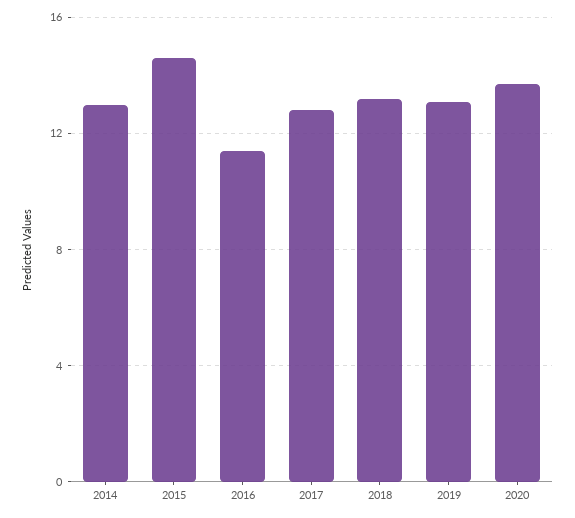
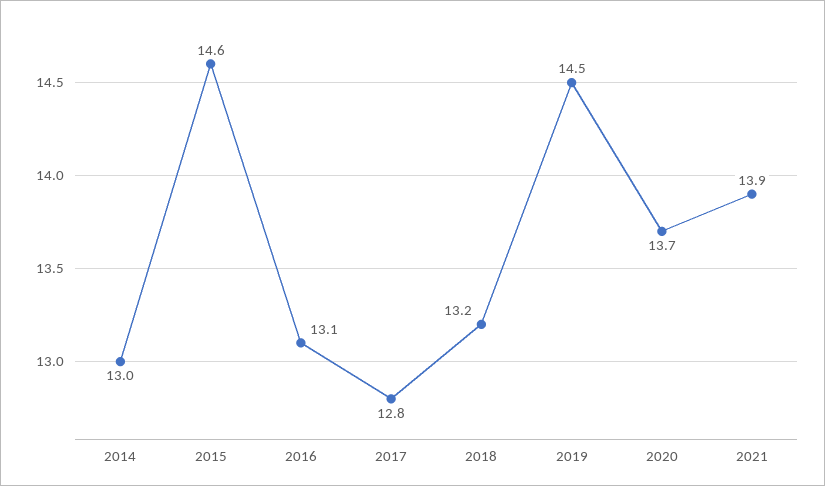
2016: 11.5 -> 13.1
2019: 13 -> 14.5
2021: none -> 13.9

